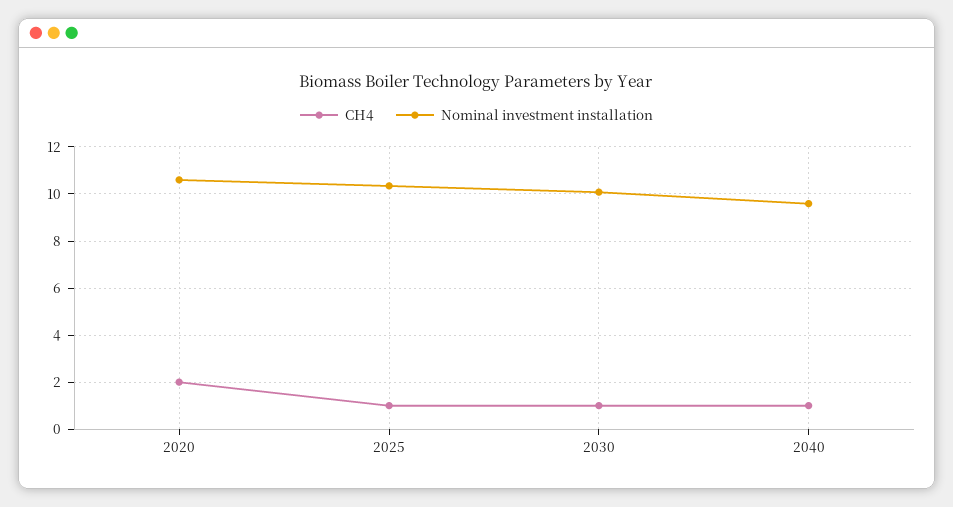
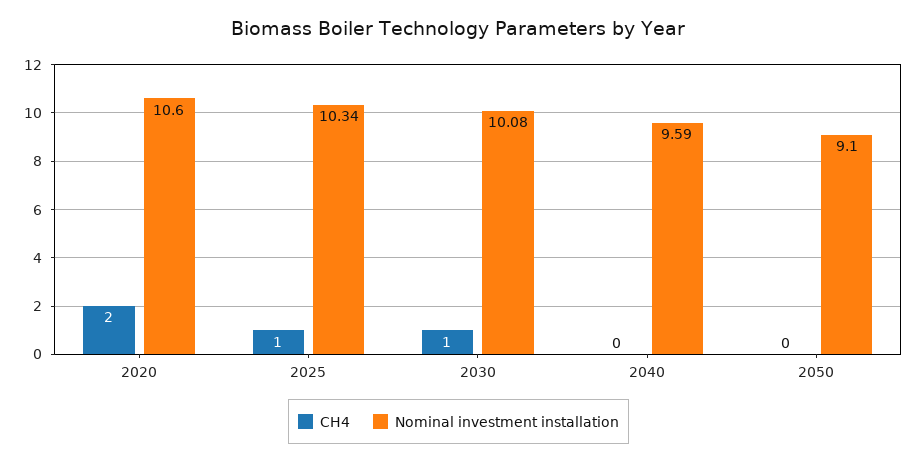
CH4, 2040: 1 -> 0
CH4, 2050: none -> 0
Nominal investment installation, 2050: none -> 9.1

